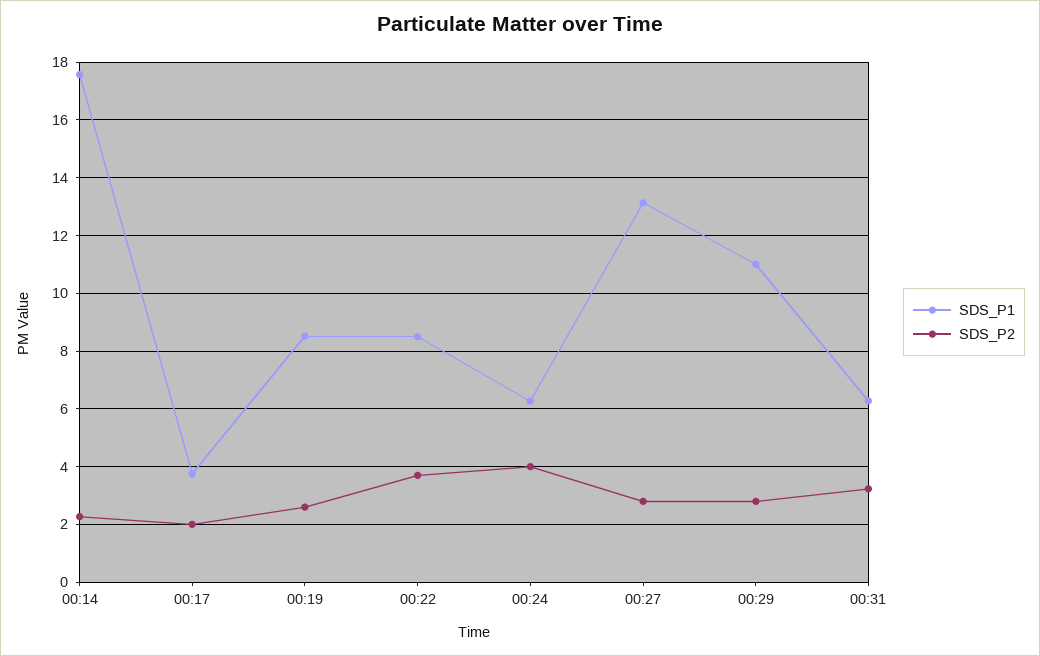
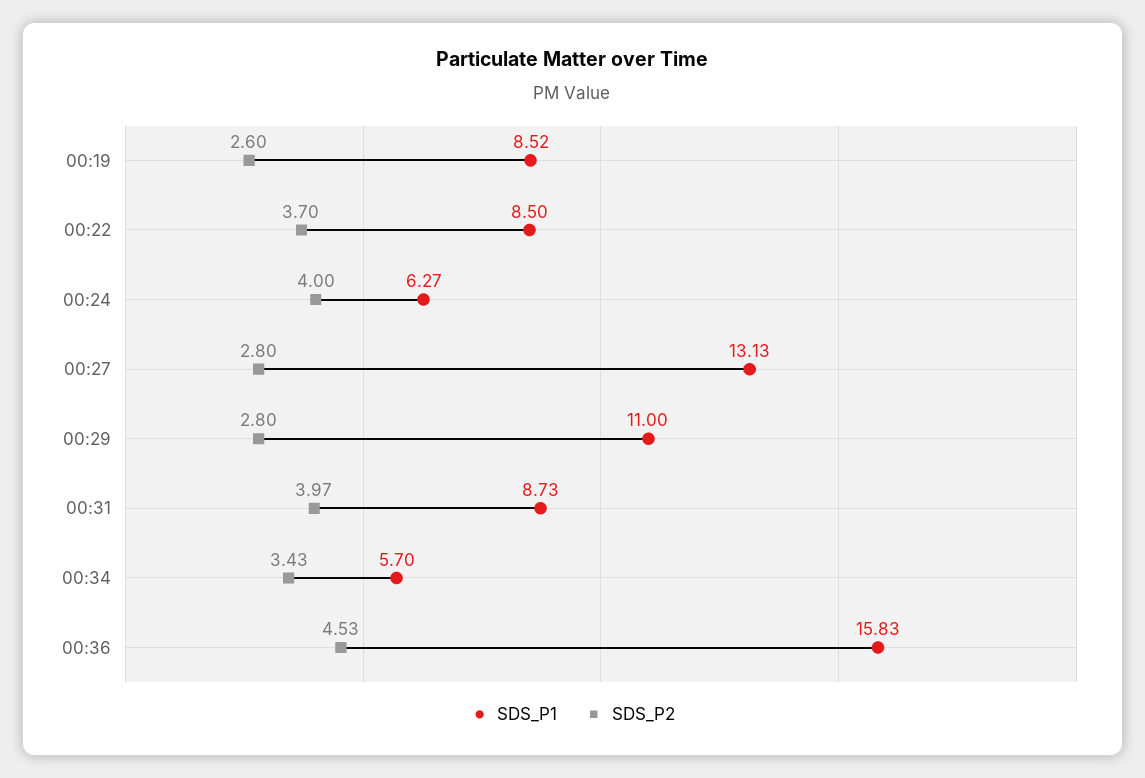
SDS_P1, 00:14: 17.5 -> none
SDS_P2, 00:14: 2.25 -> none
SDS_P1, 00:17: 3.75 -> none
SDS_P2, 00:17: 2 -> none
SDS_P1, 00:31: 6.25 -> 8.73
SDS_P2, 00:31: 3.25 -> 3.97
SDS_P1, 00:34: none -> 5.7
SDS_P2, 00:34: none -> 3.43
SDS_P1, 00:36: none -> 15.83
SDS_P2, 00:36: none -> 4.53

